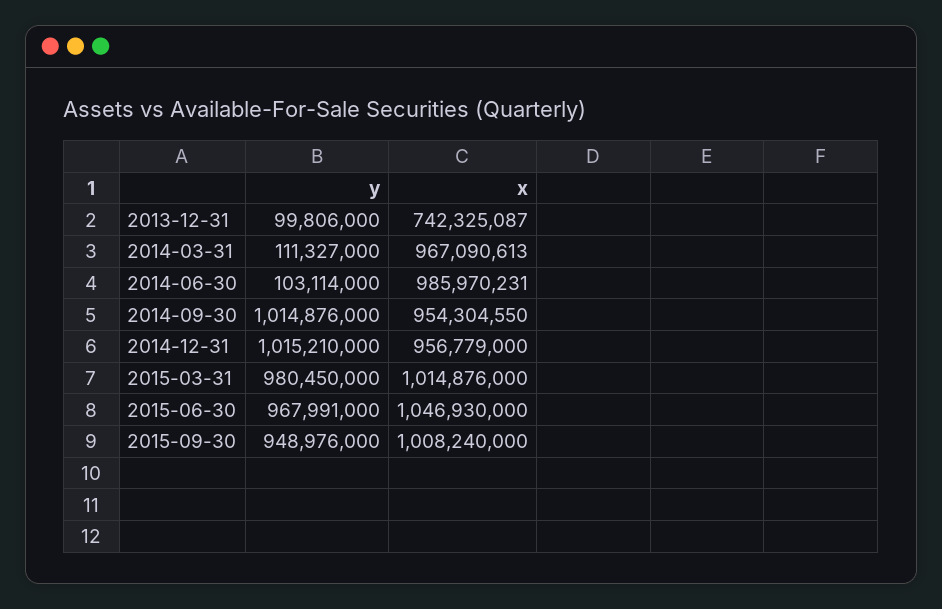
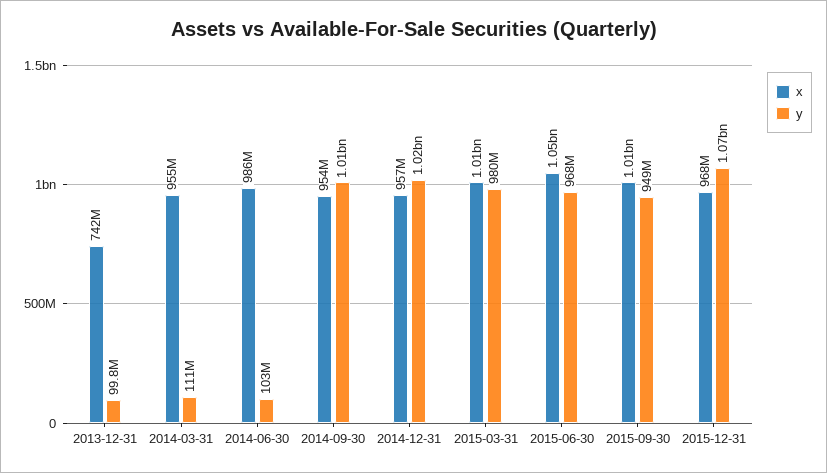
x, 2014-03-31: 967090613 -> 955000000
x, 2015-12-31: none -> 968000000
y, 2015-12-31: none -> 1070000000

